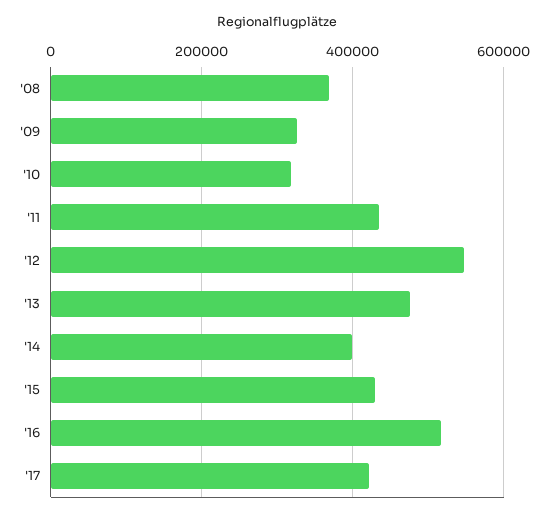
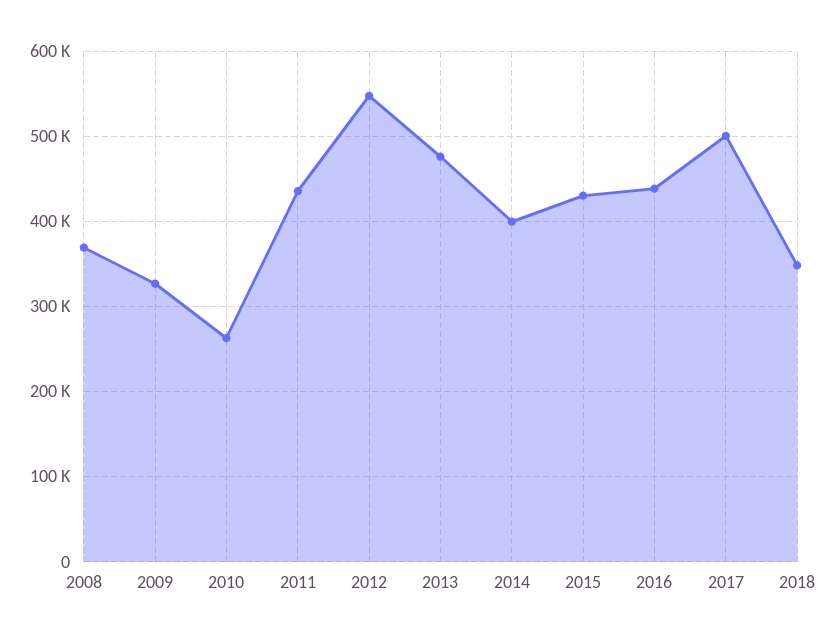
'10: 320000 -> 260000
'16: 520000 -> 440000
'17: 420000 -> 500000
2018: none -> 350000

